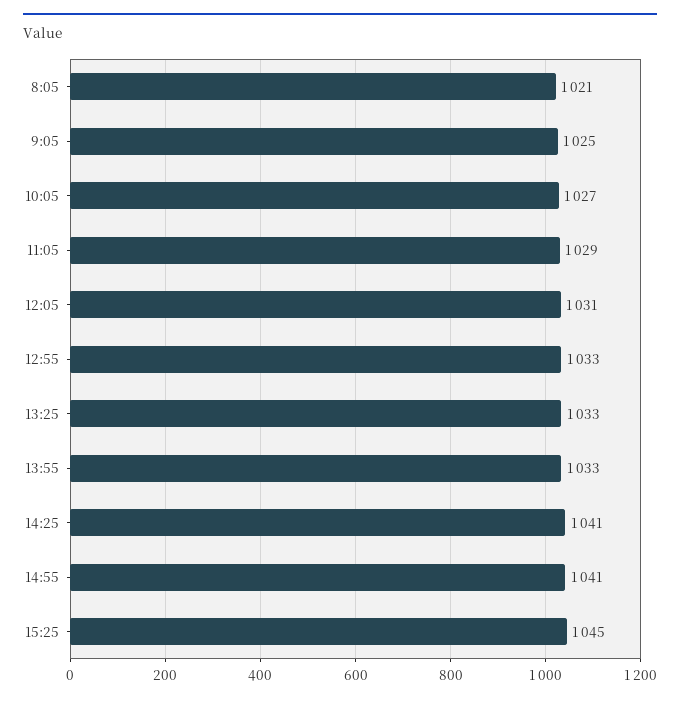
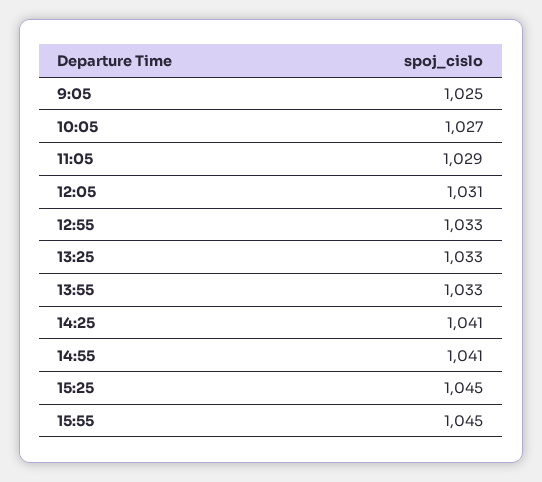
8:05: 1021 -> none
15:55: none -> 1045

